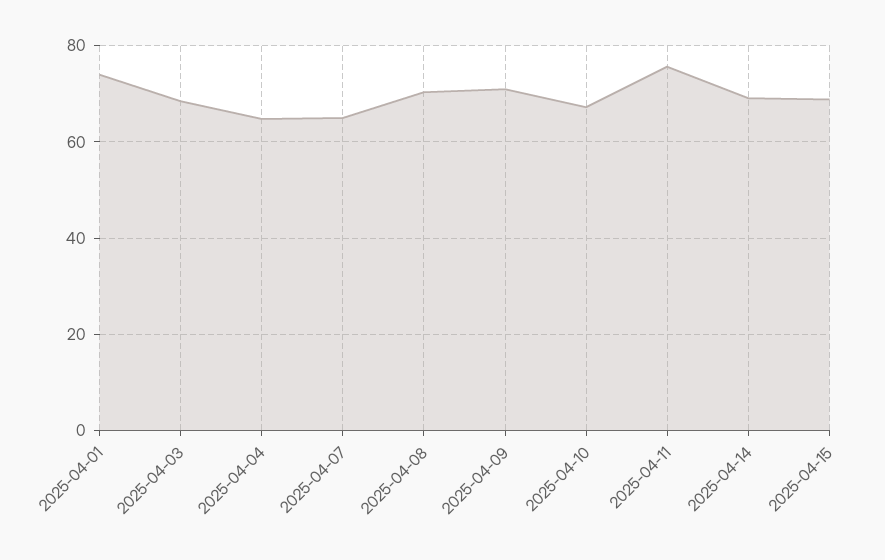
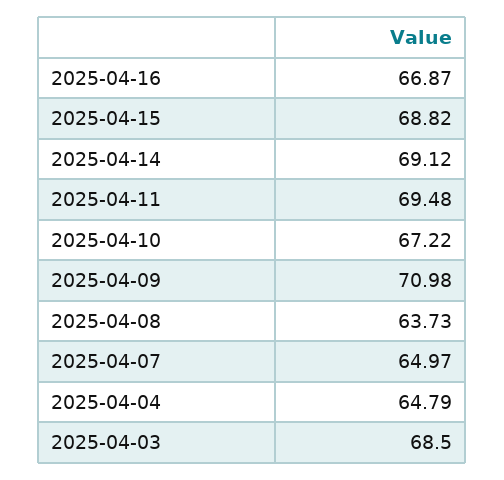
2025-04-01: 74 -> none
2025-04-08: 70 -> 63.73
2025-04-11: 76 -> 69.48
2025-04-16: none -> 66.87

